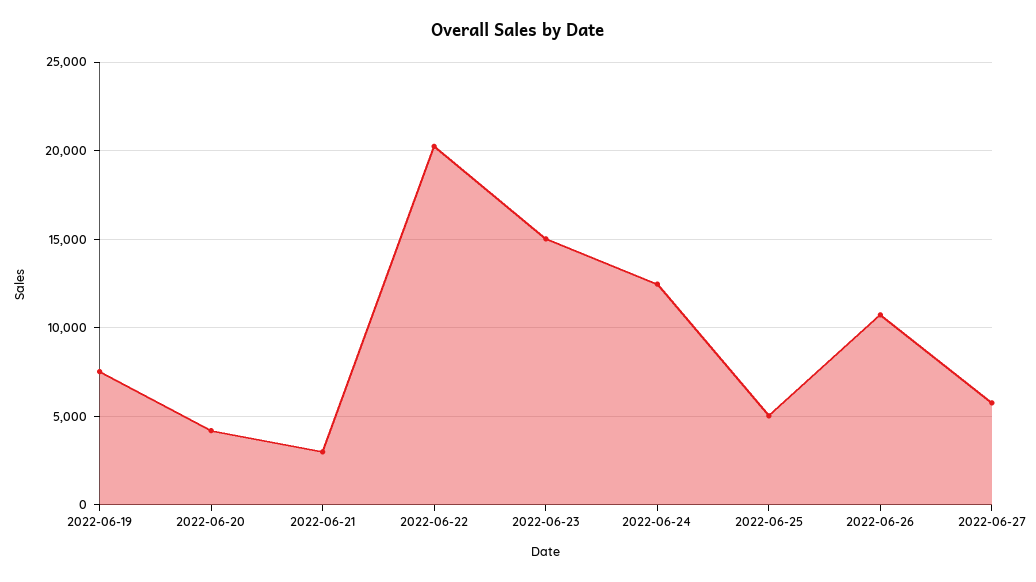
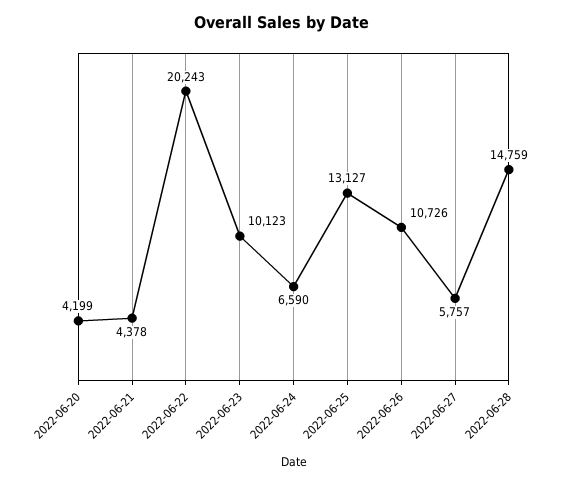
2022-06-19: 7500 -> none
2022-06-21: 3000 -> 4378
2022-06-23: 15000 -> 10123
2022-06-24: 12500 -> 6590
2022-06-25: 5000 -> 13127
2022-06-28: none -> 14759

